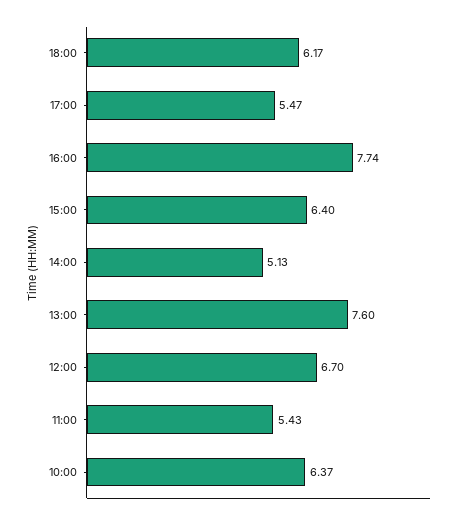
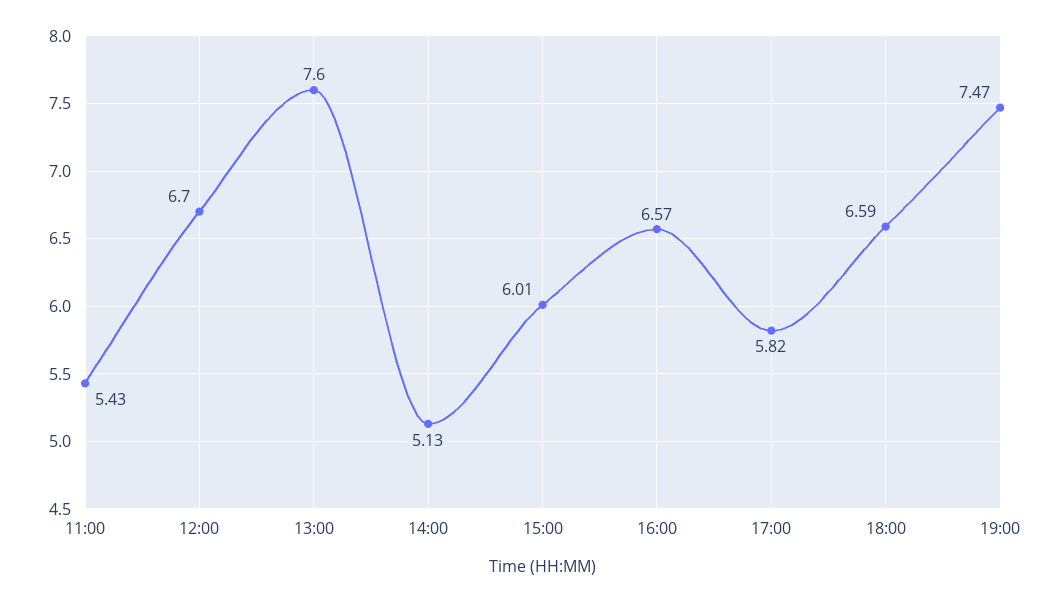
18:00: 6.17 -> 6.59
17:00: 5.47 -> 5.82
16:00: 7.74 -> 6.57
15:00: 6.4 -> 6.01
10:00: 6.37 -> none
19:00: none -> 7.47

